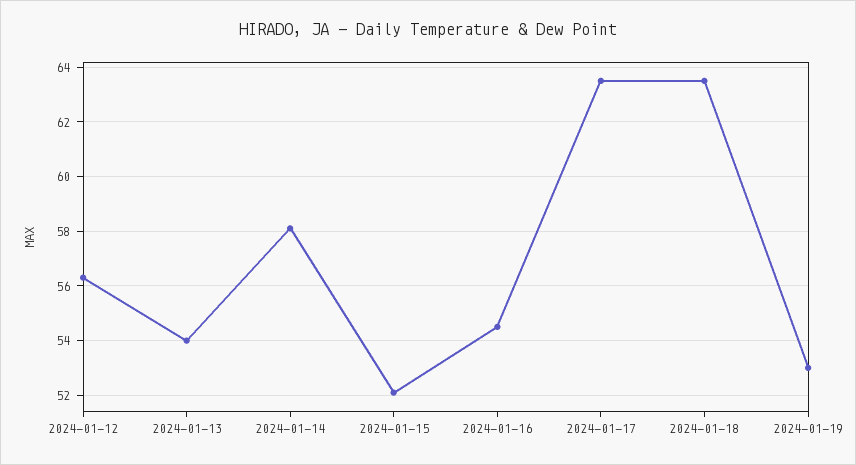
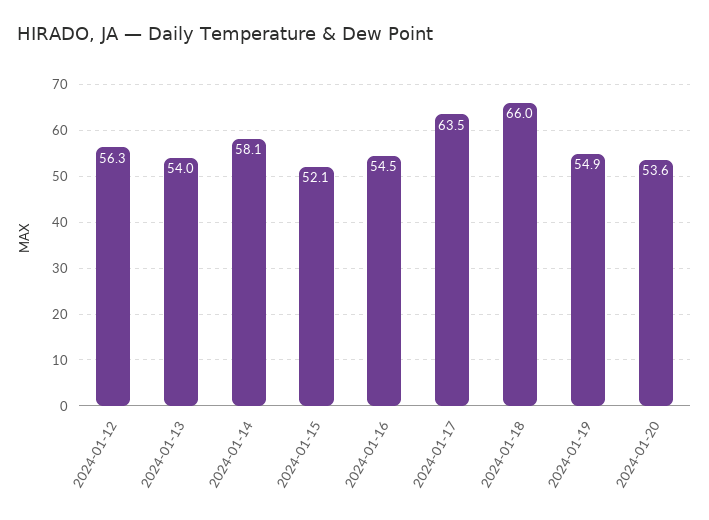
2024-01-18: 63.5 -> 66
2024-01-19: 53 -> 54.9
2024-01-20: none -> 53.6

